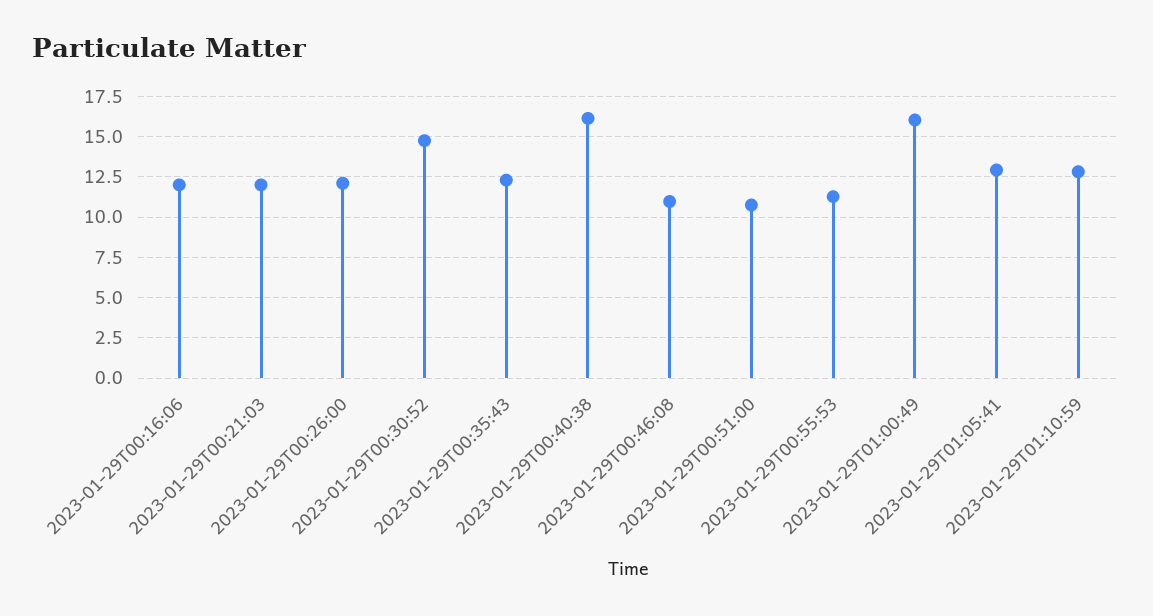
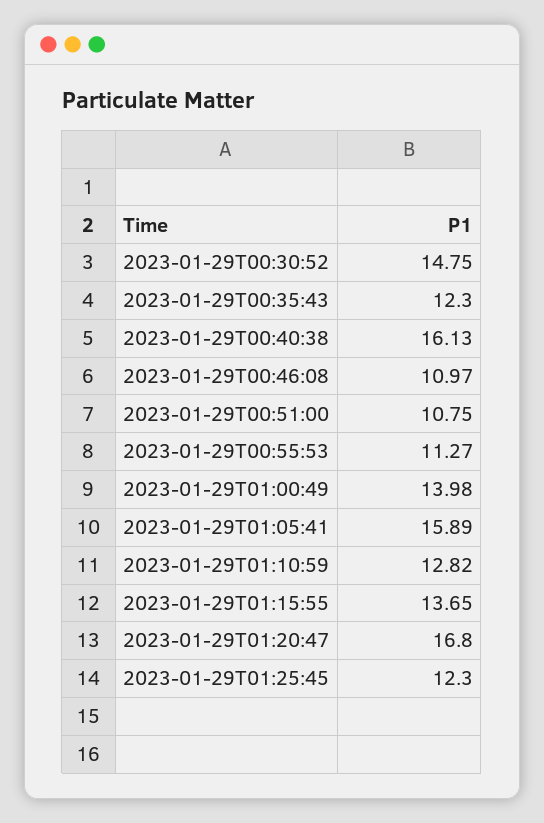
2023-01-29T00:16:06: 12 -> none
2023-01-29T00:21:03: 12 -> none
2023-01-29T00:26:00: 12 -> none
2023-01-29T01:00:49: 16 -> 13.98
2023-01-29T01:05:41: 13 -> 15.89
2023-01-29T01:15:55: none -> 13.65
2023-01-29T01:20:47: none -> 16.8
2023-01-29T01:25:45: none -> 12.3

